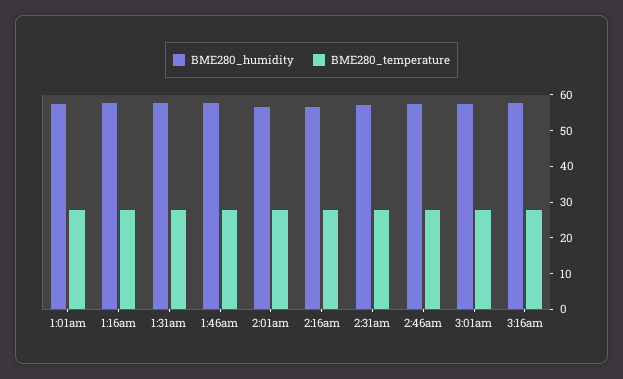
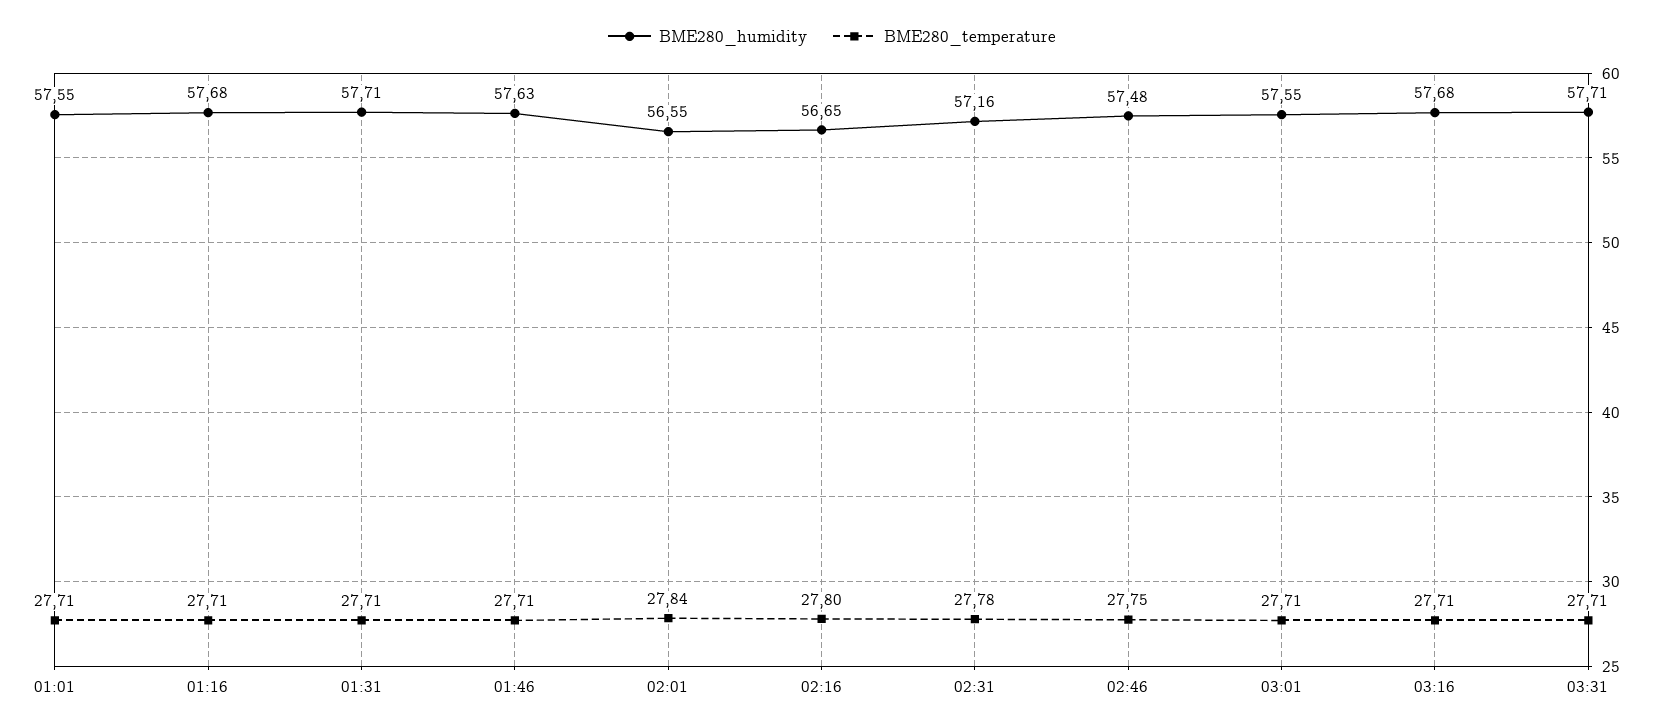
BME280_humidity, 03:31: none -> 57.71
BME280_temperature, 03:31: none -> 27.71

